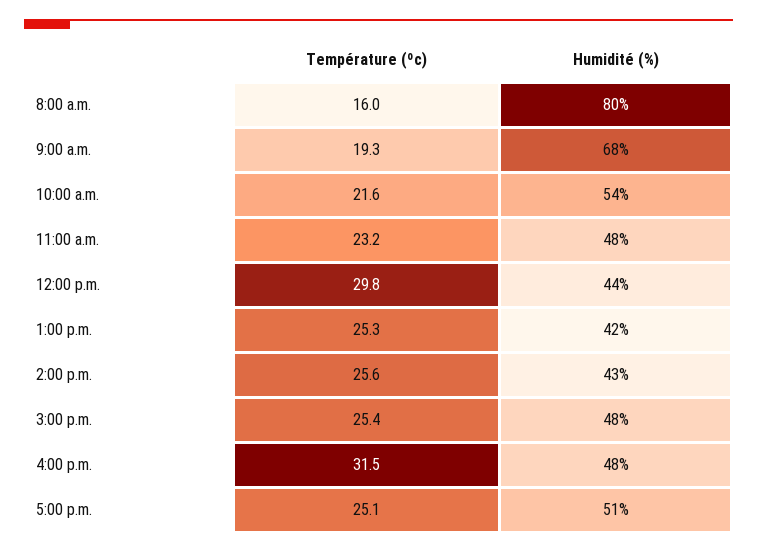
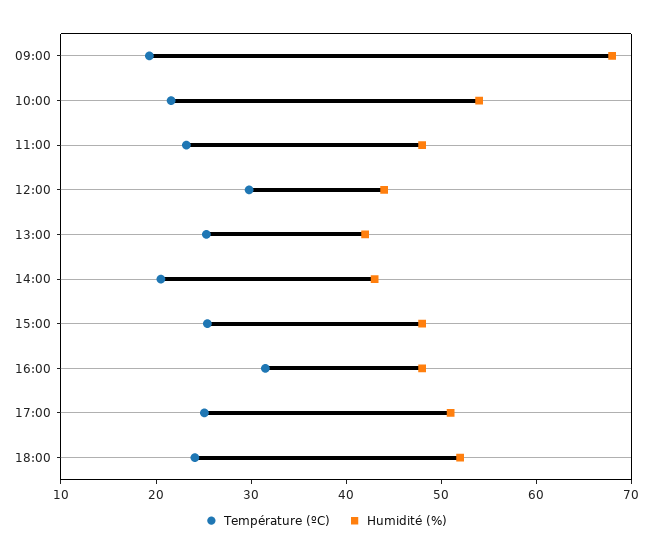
Température (ºc), 8:00 a.m.: 16 -> none
Humidité (%), 8:00 a.m.: 80 -> none
Température (ºc), 2:00 p.m.: 25.6 -> 20
Température (ºc), 18:00: none -> 24
Humidité (%), 18:00: none -> 52

